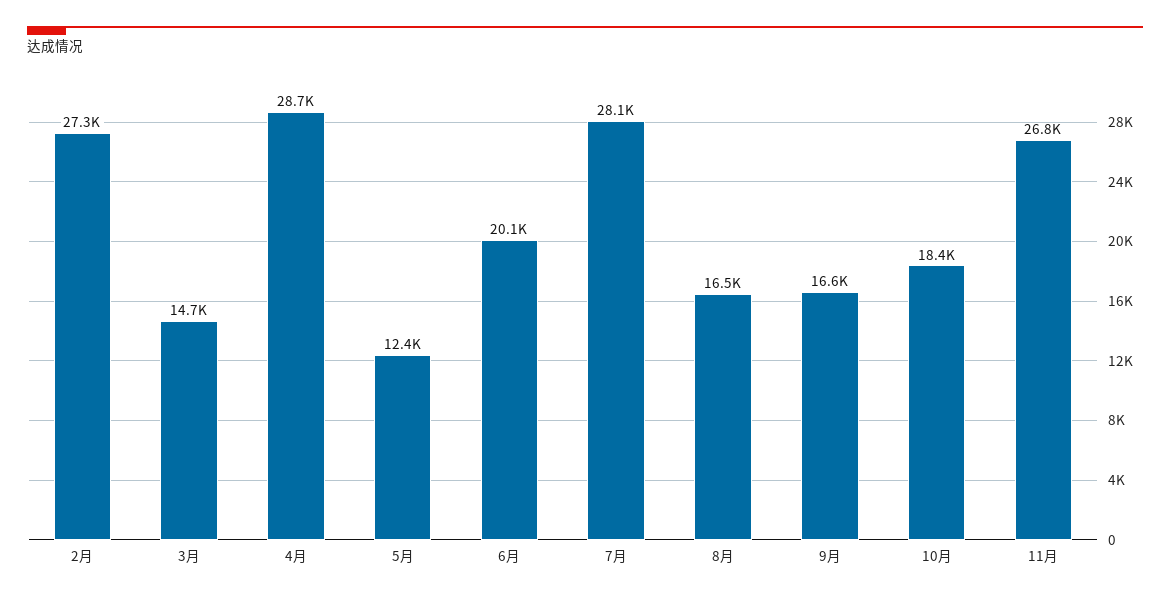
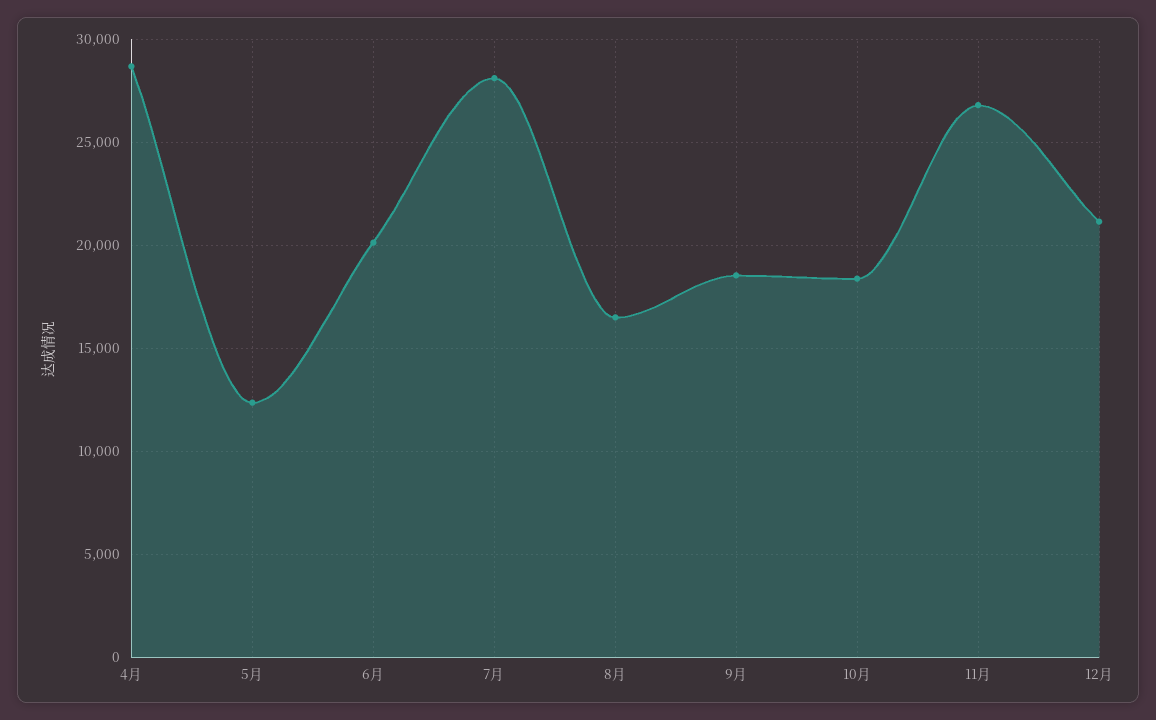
2月: 27300 -> none
3月: 14700 -> none
9月: 16600 -> 18500
12月: none -> 21000

